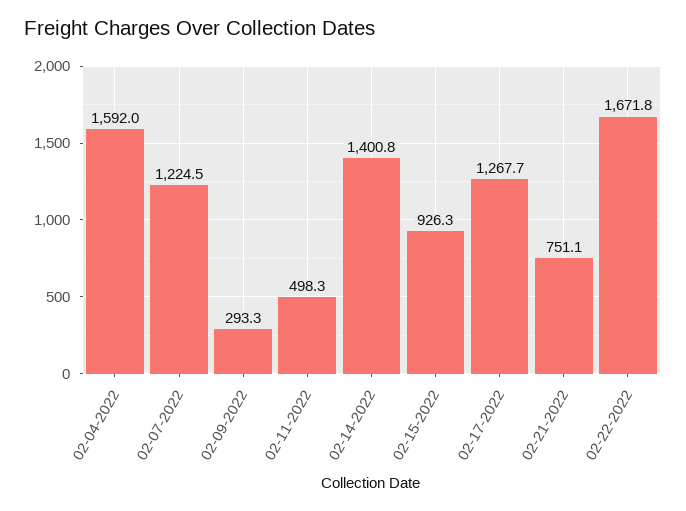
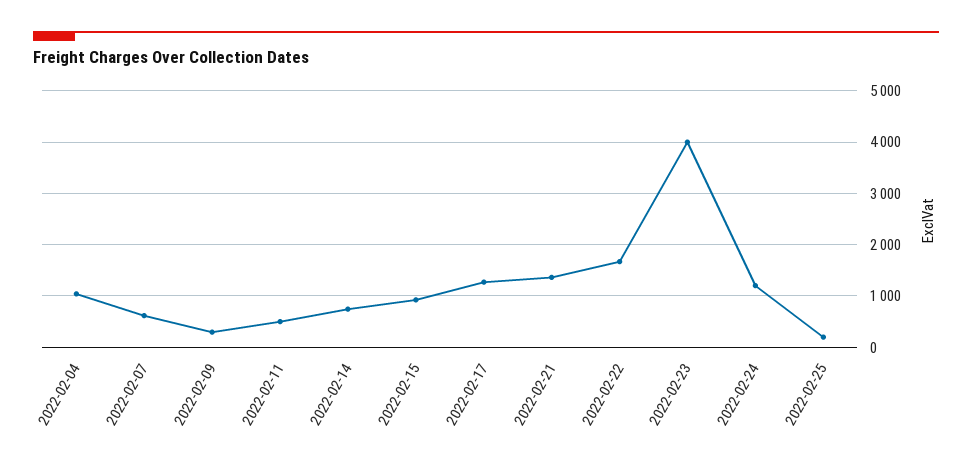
02-04-2022: 1592 -> 1000
02-07-2022: 1224.5 -> 600
02-14-2022: 1400.8 -> 800
02-21-2022: 751.1 -> 1400
2022-02-23: none -> 4000
2022-02-24: none -> 1200
2022-02-25: none -> 200

